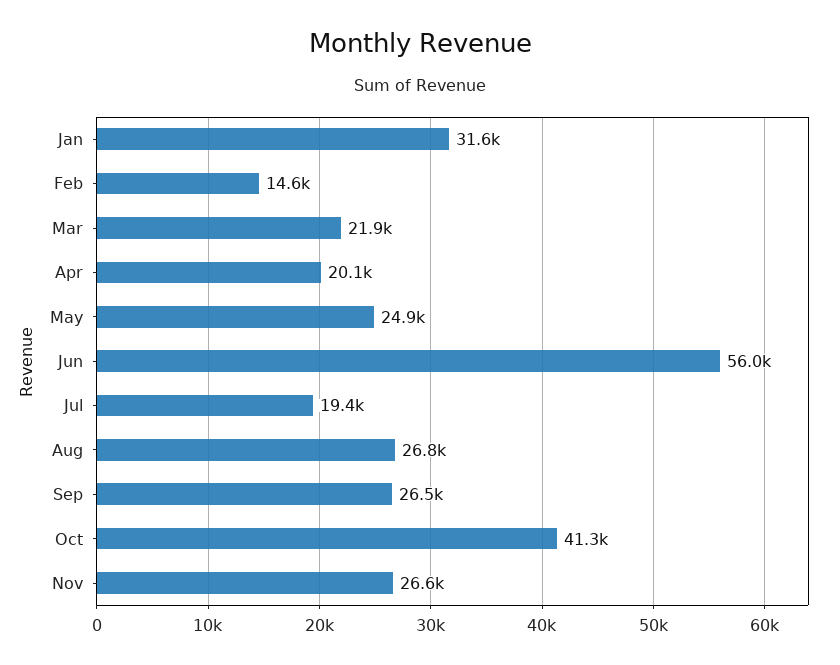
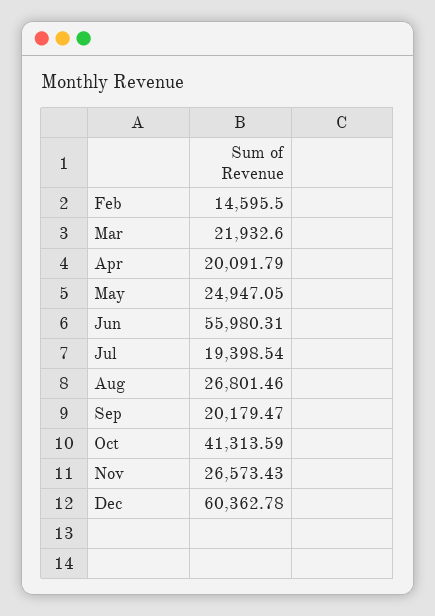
Jan: 31600 -> none
Sep: 26500 -> 20179.47
Dec: none -> 60362.78

